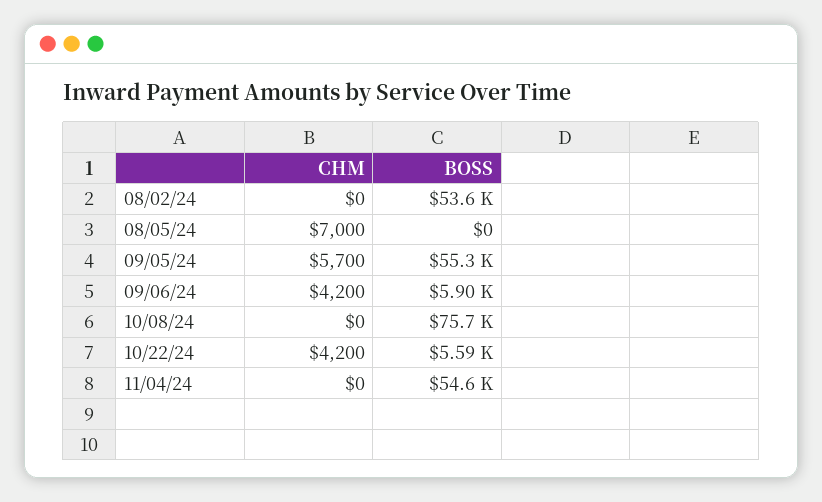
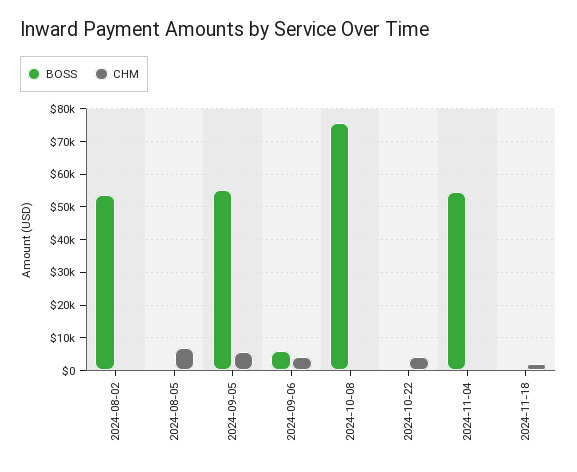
BOSS, 10/22/24: 5590 -> 0
BOSS, 2024-11-18: none -> 0
CHM, 2024-11-18: none -> 2000

